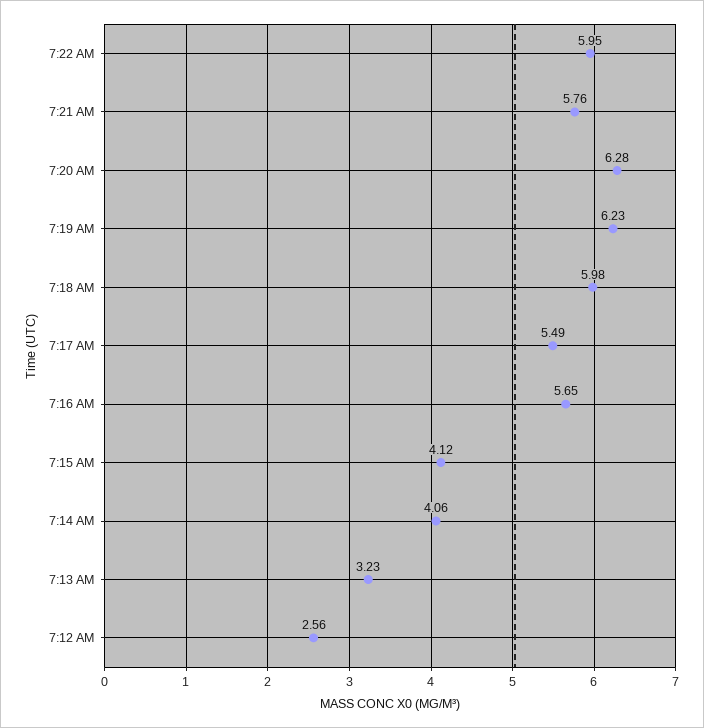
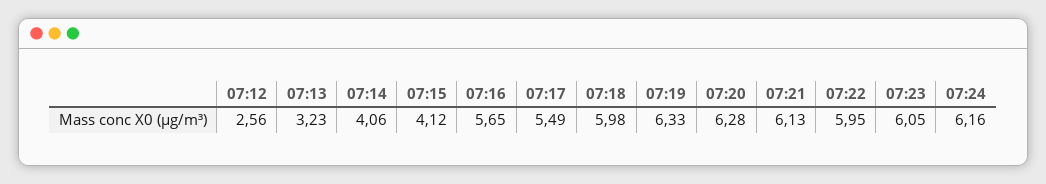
7:21 AM: 5.76 -> 6.13
7:19 AM: 6.23 -> 6.33
07:23: none -> 6.05
07:24: none -> 6.16

